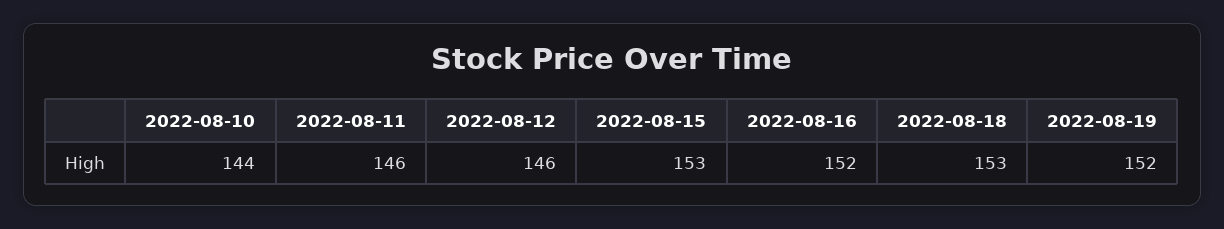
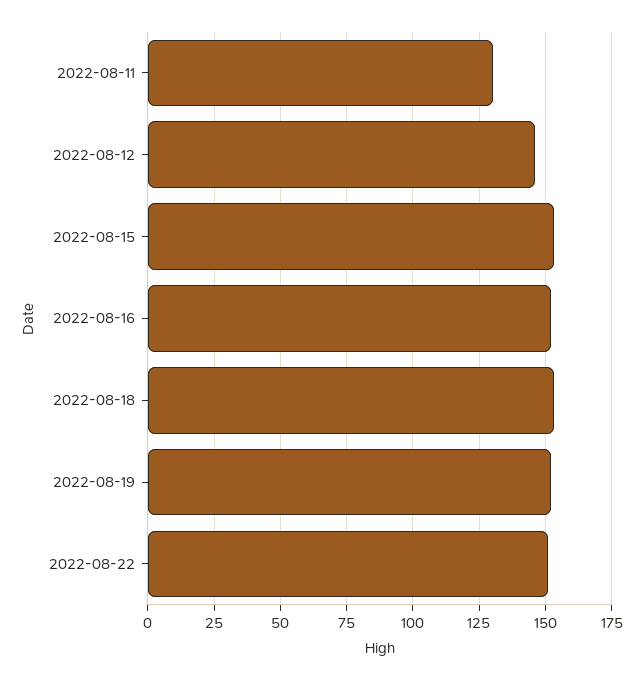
2022-08-10: 144 -> none
2022-08-11: 146 -> 130
2022-08-22: none -> 150

